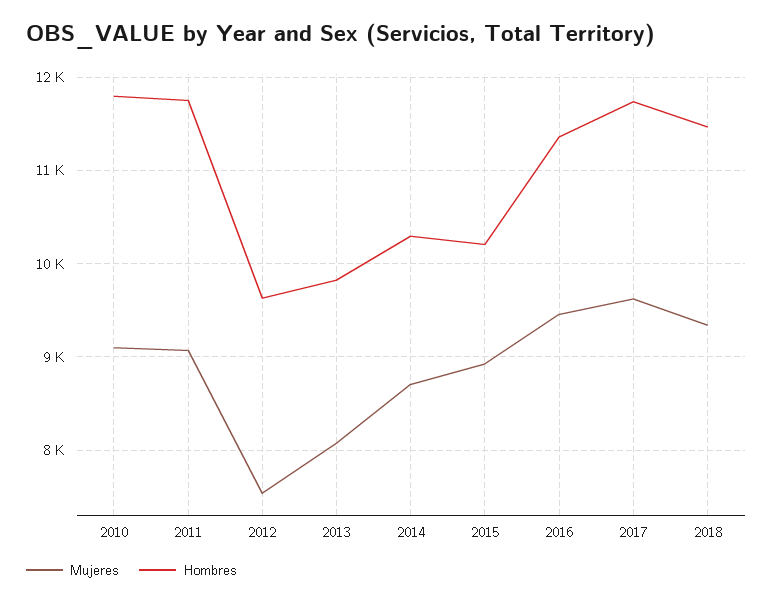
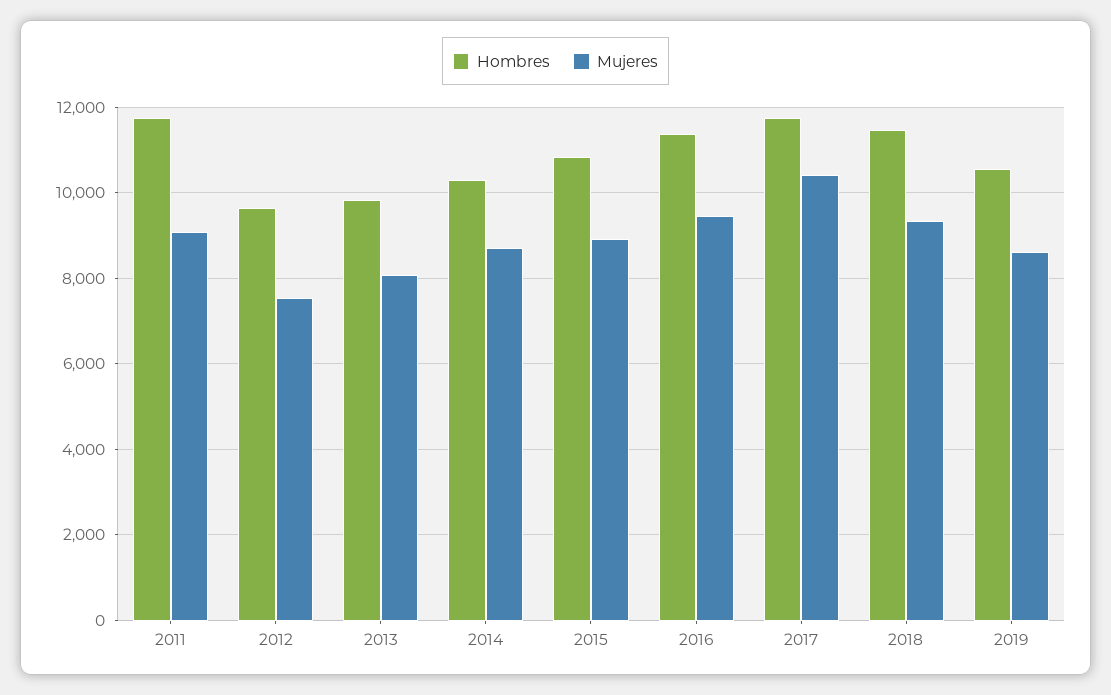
Mujeres, 2010: 9100 -> none
Hombres, 2010: 11800 -> none
Hombres, 2015: 10200 -> 10800
Mujeres, 2017: 9600 -> 10400
Hombres, 2019: none -> 10600
Mujeres, 2019: none -> 8600

